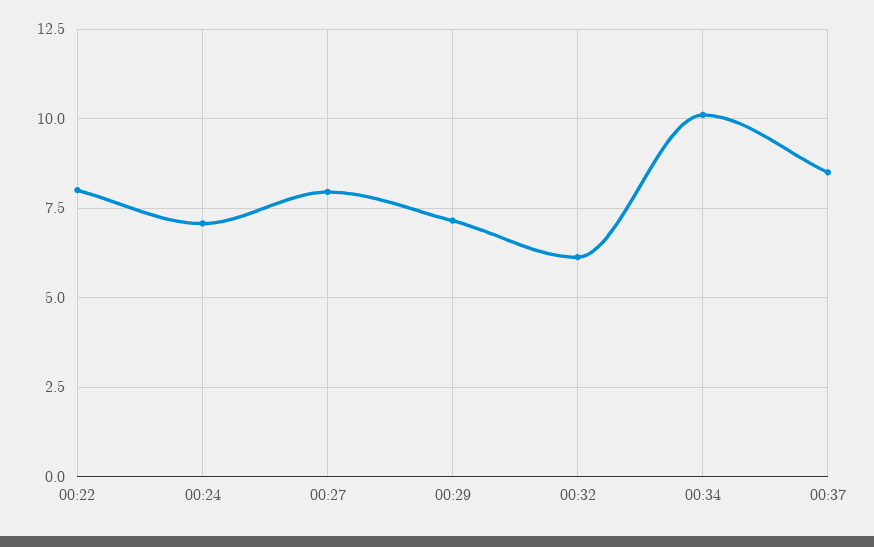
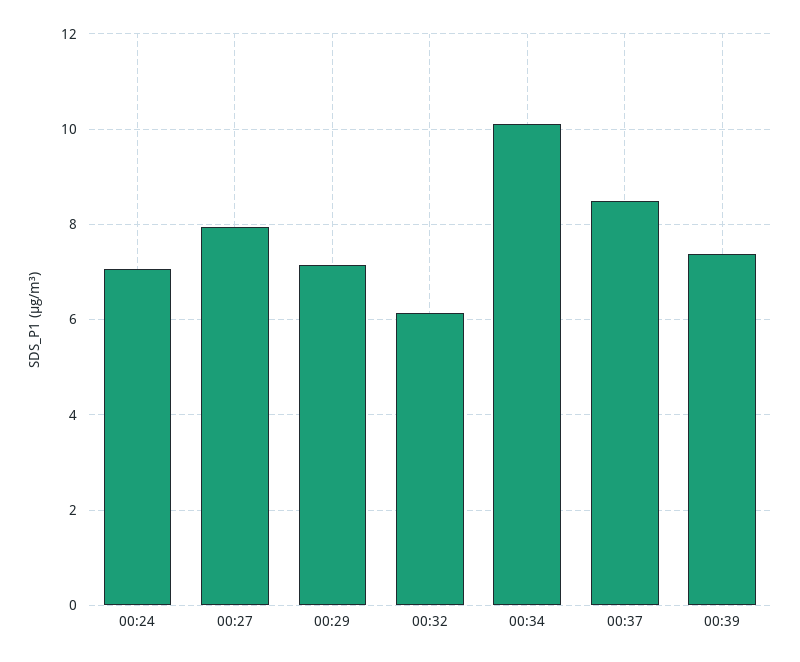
00:22: 8 -> none
00:39: none -> 7.4

